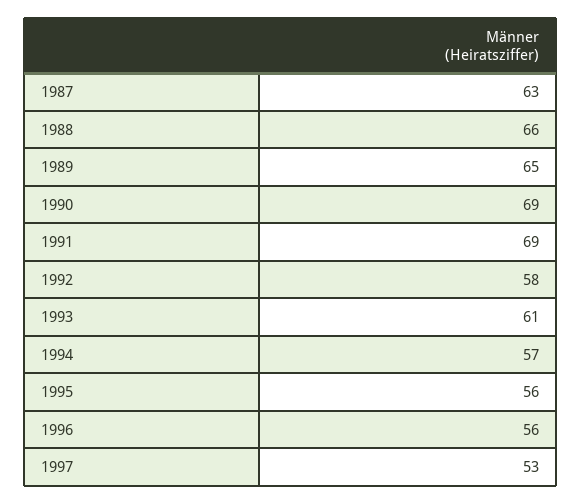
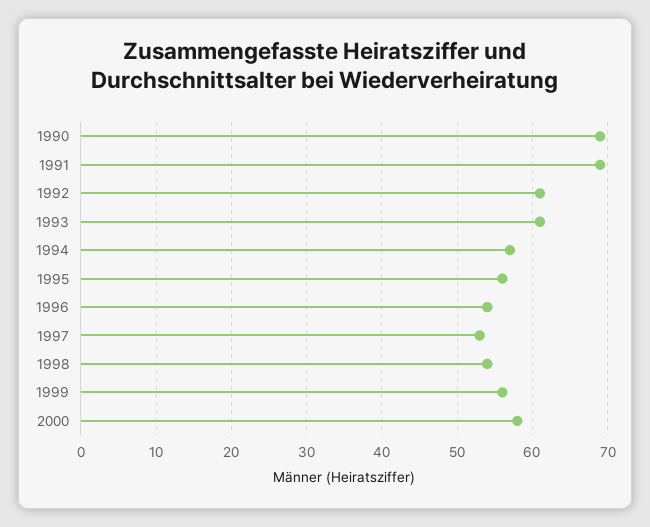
1987: 63 -> none
1988: 66 -> none
1989: 65 -> none
1992: 58 -> 61
1996: 56 -> 54
1998: none -> 54
1999: none -> 56
2000: none -> 58

